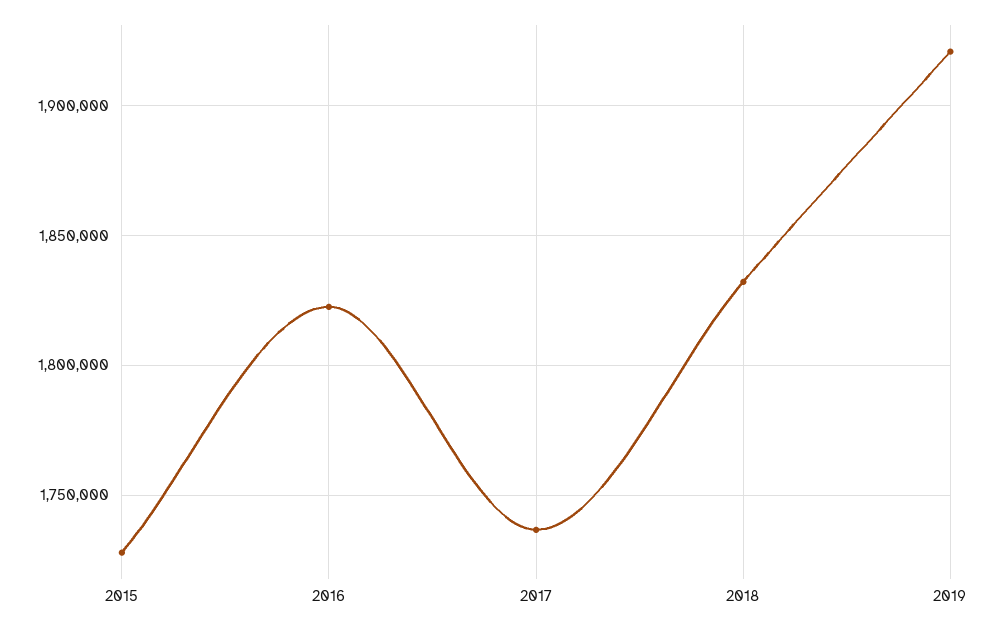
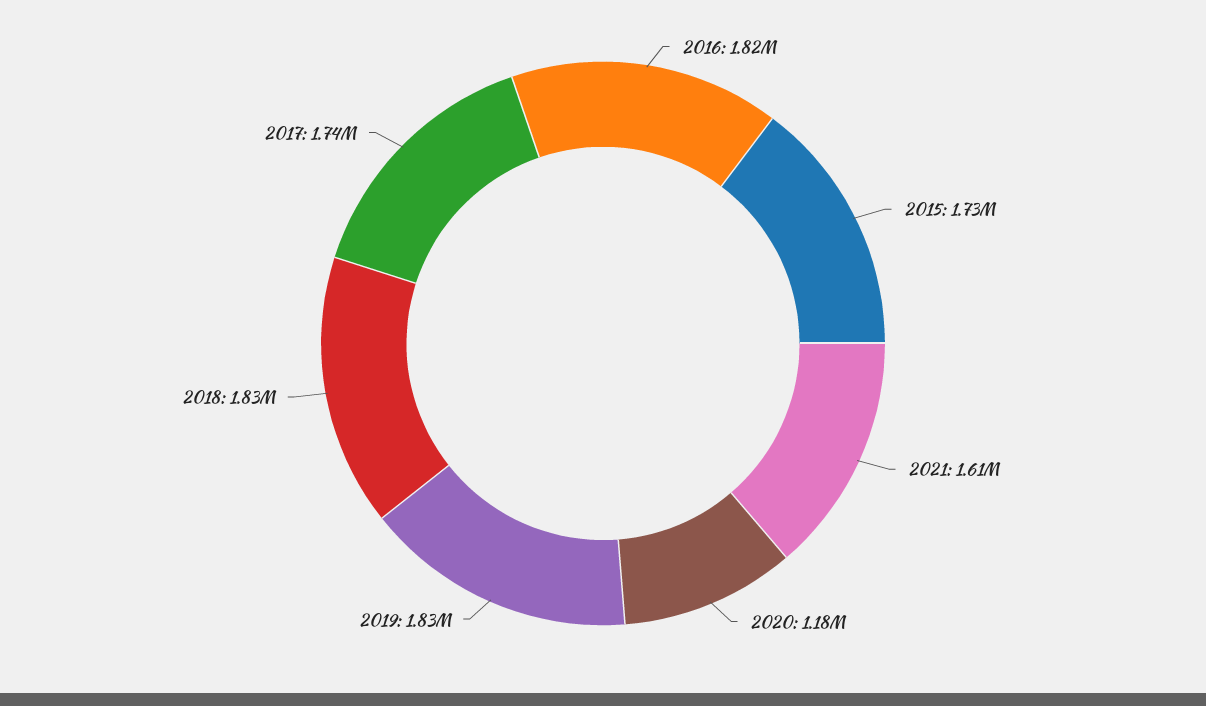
2019: 1920000 -> 1830000
2021: none -> 1610000
2020: none -> 1180000

